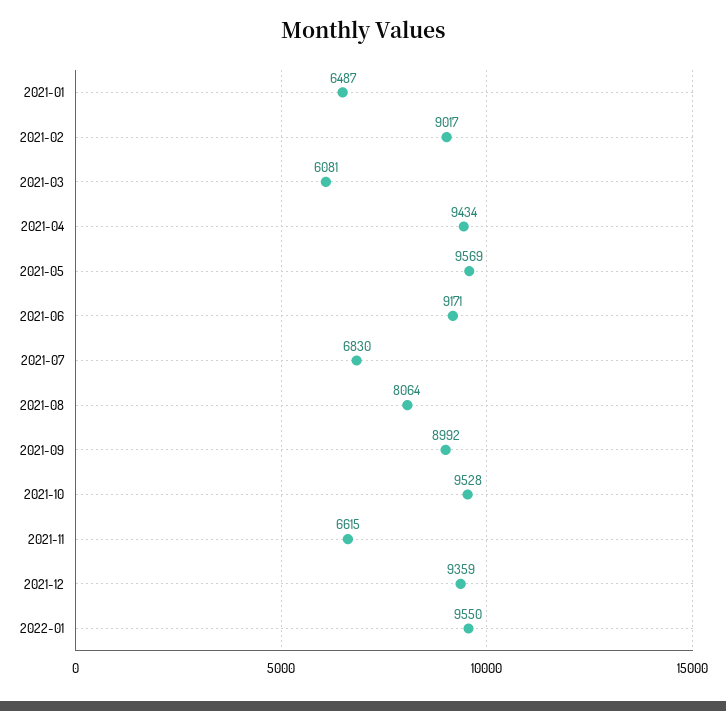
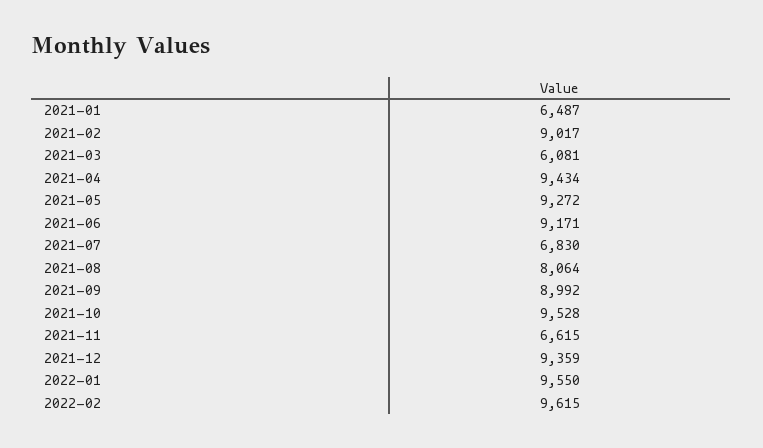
2021-05: 9569 -> 9272
2022-02: none -> 9615

